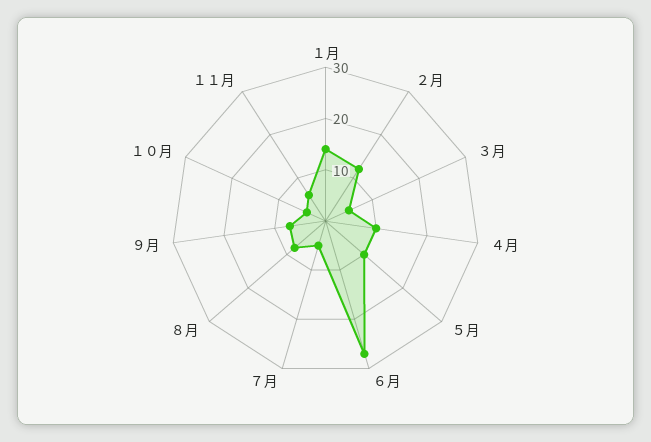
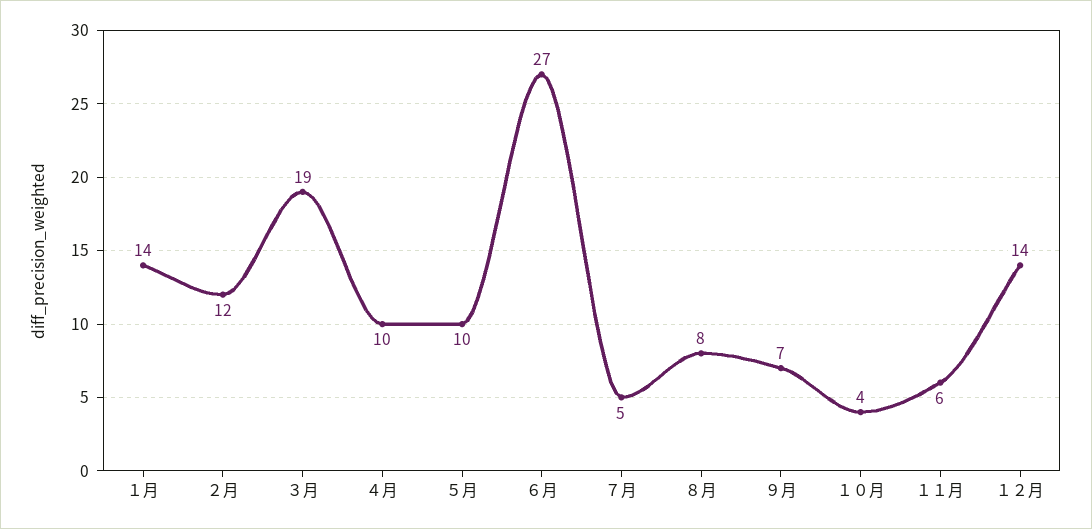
３月: 5 -> 19
１２月: none -> 14

